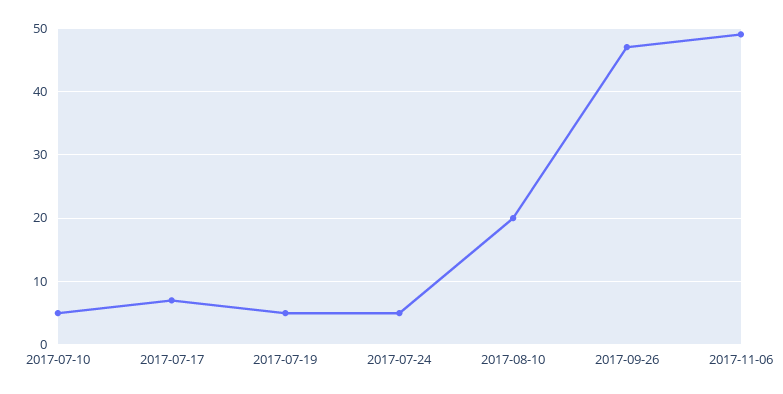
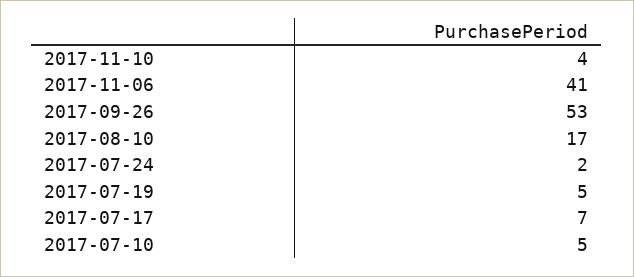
2017-07-24: 5 -> 2
2017-08-10: 20 -> 17
2017-09-26: 47 -> 53
2017-11-06: 49 -> 41
2017-11-10: none -> 4

